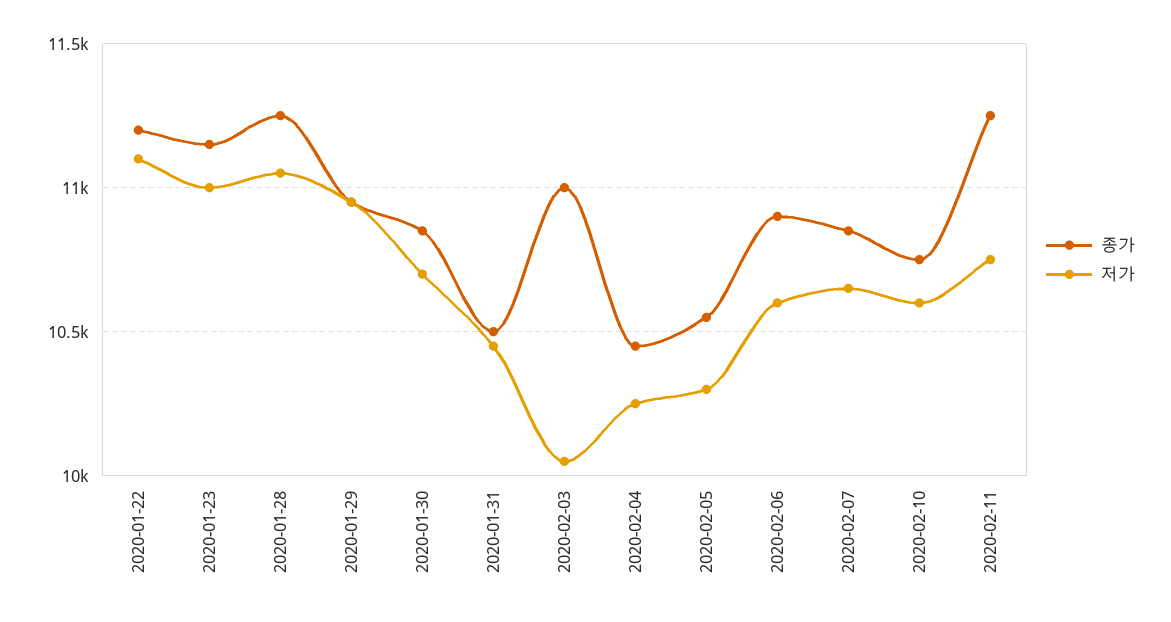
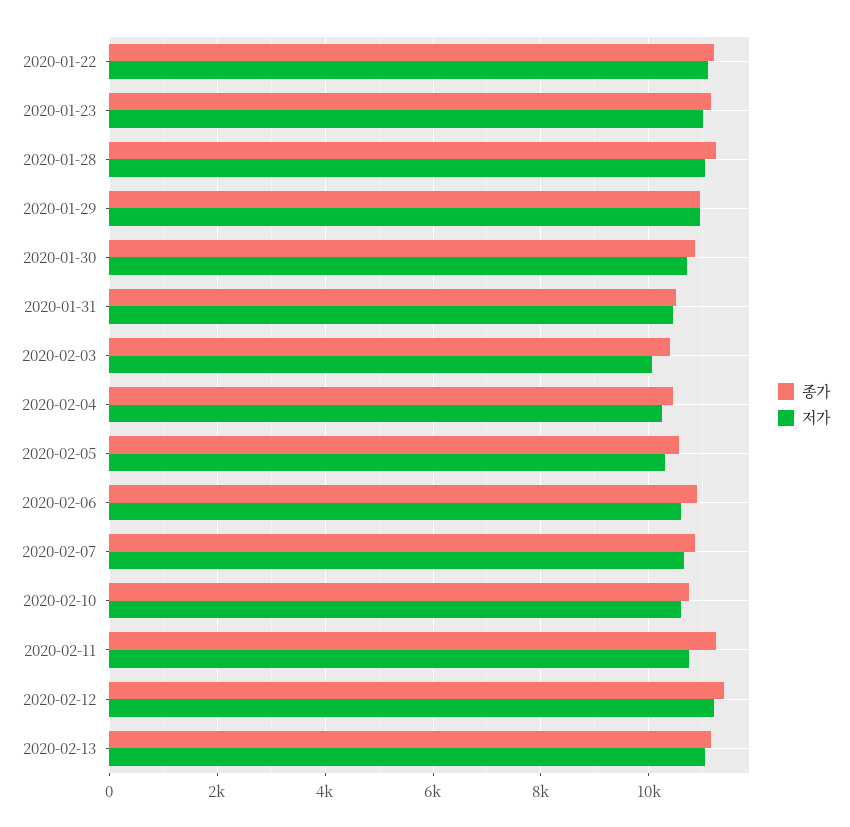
종가, 2020-02-03: 11000 -> 10400
종가, 2020-02-12: none -> 11400
저가, 2020-02-12: none -> 11200
종가, 2020-02-13: none -> 11200
저가, 2020-02-13: none -> 11000

